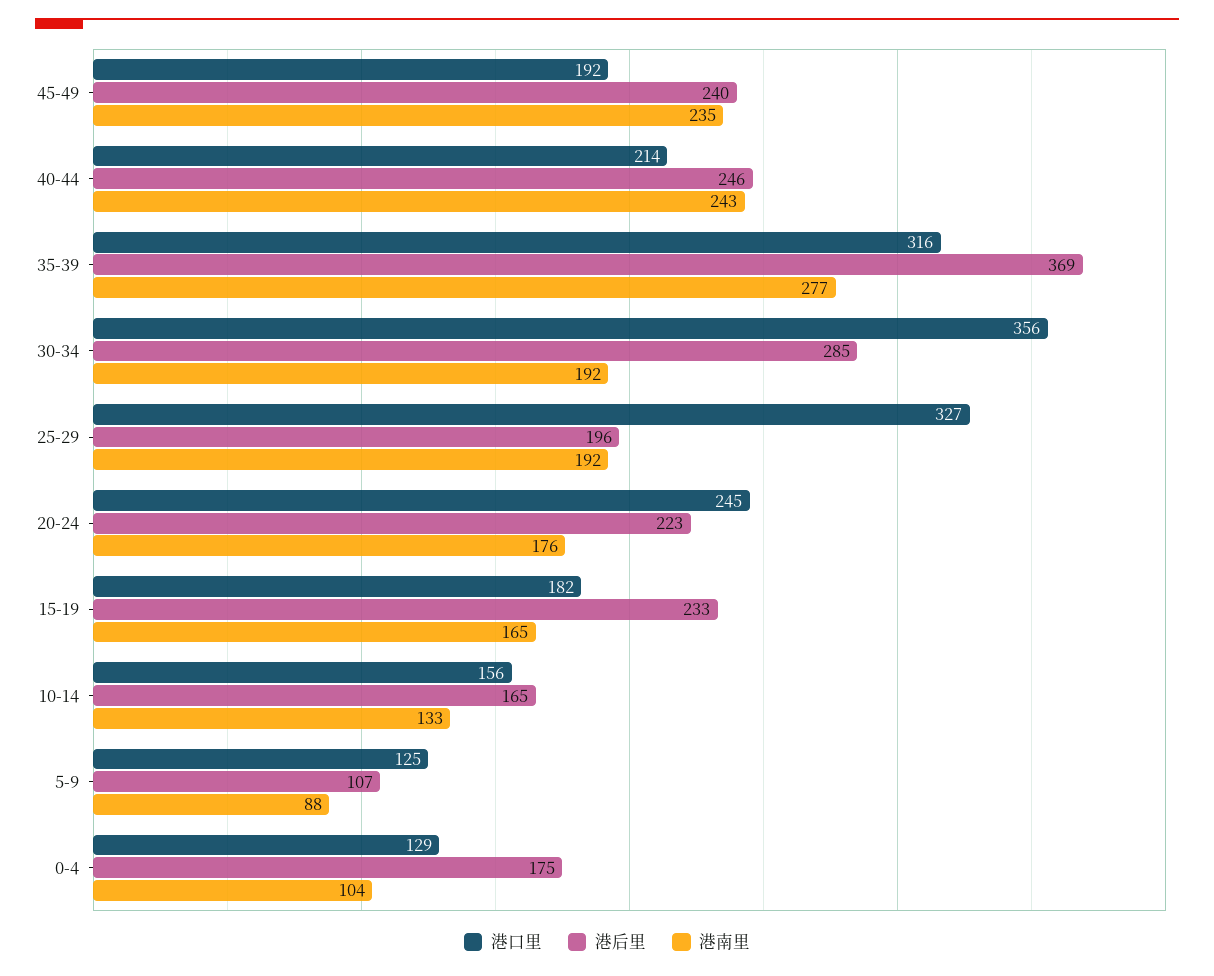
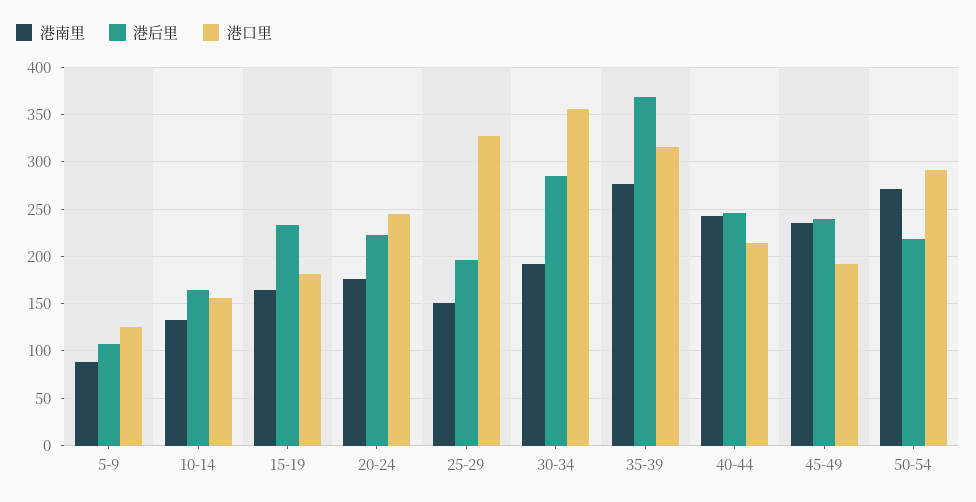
港南里, 25-29: 192 -> 150
港口里, 0-4: 129 -> none
港后里, 0-4: 175 -> none
港南里, 0-4: 104 -> none
港南里, 50-54: none -> 270
港后里, 50-54: none -> 220
港口里, 50-54: none -> 290

